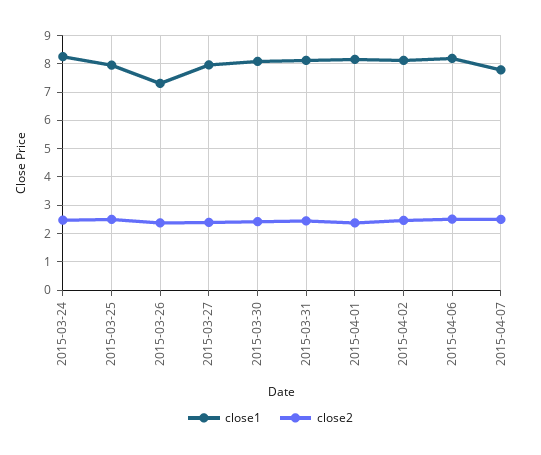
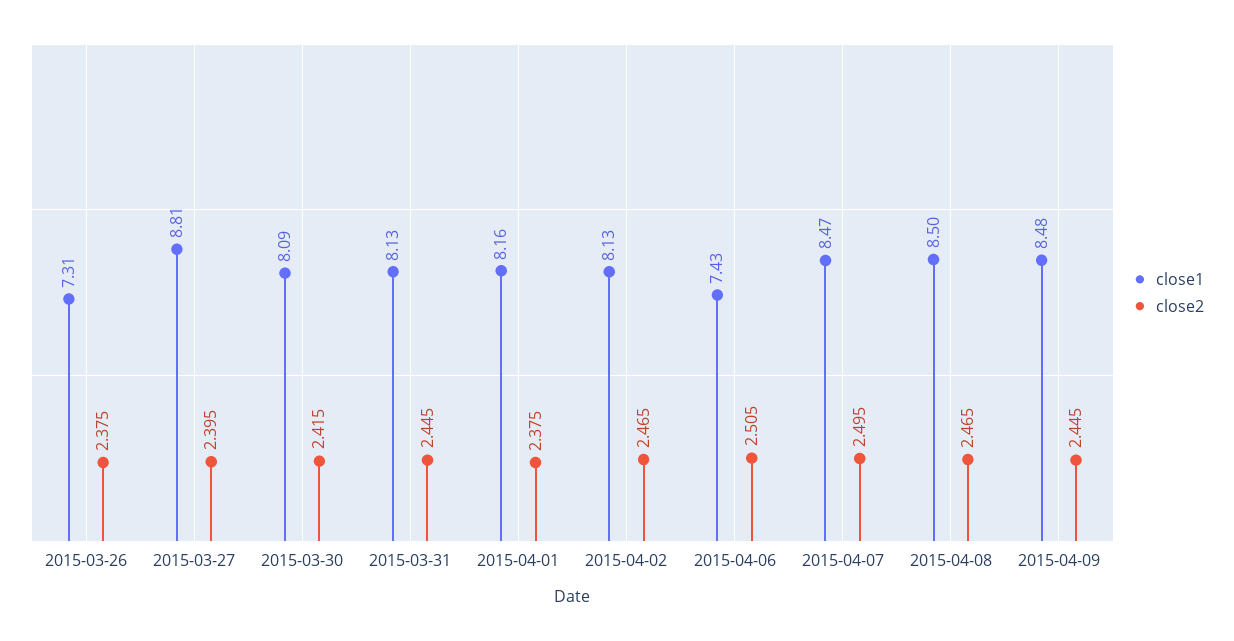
close1, 2015-03-24: 8.25 -> none
close2, 2015-03-24: 2.5 -> none
close1, 2015-03-25: 8 -> none
close2, 2015-03-25: 2.5 -> none
close1, 2015-03-27: 8 -> 8.81
close1, 2015-04-06: 8.25 -> 7.43
close1, 2015-04-07: 7.75 -> 8.47
close1, 2015-04-08: none -> 8.5
close2, 2015-04-08: none -> 2.465
close1, 2015-04-09: none -> 8.48
close2, 2015-04-09: none -> 2.445

